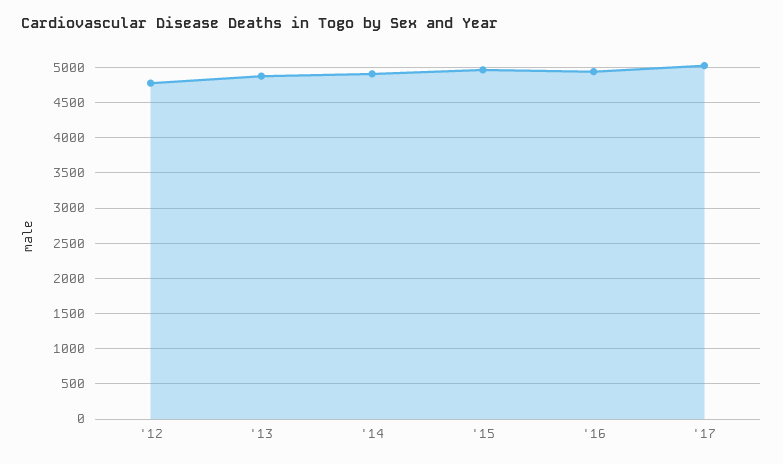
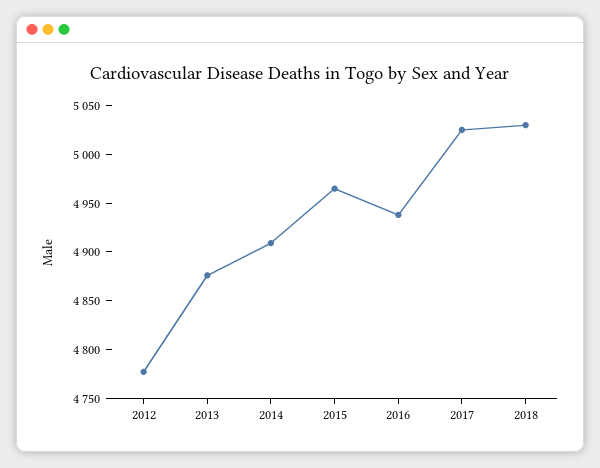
2018: none -> 5030

